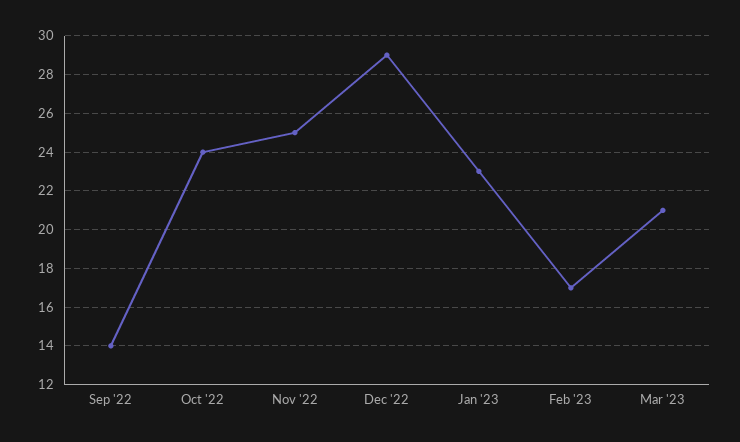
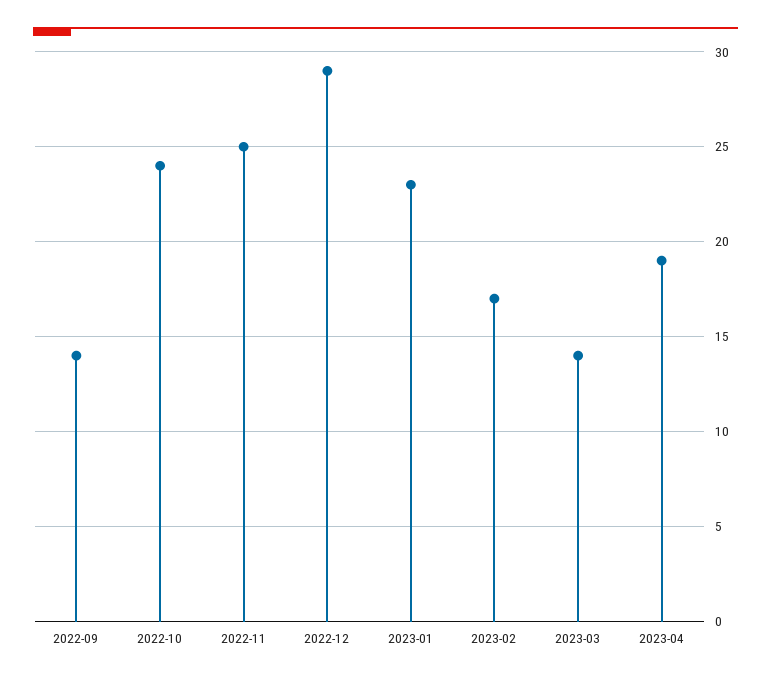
Mar '23: 21 -> 14
2023-04: none -> 19

